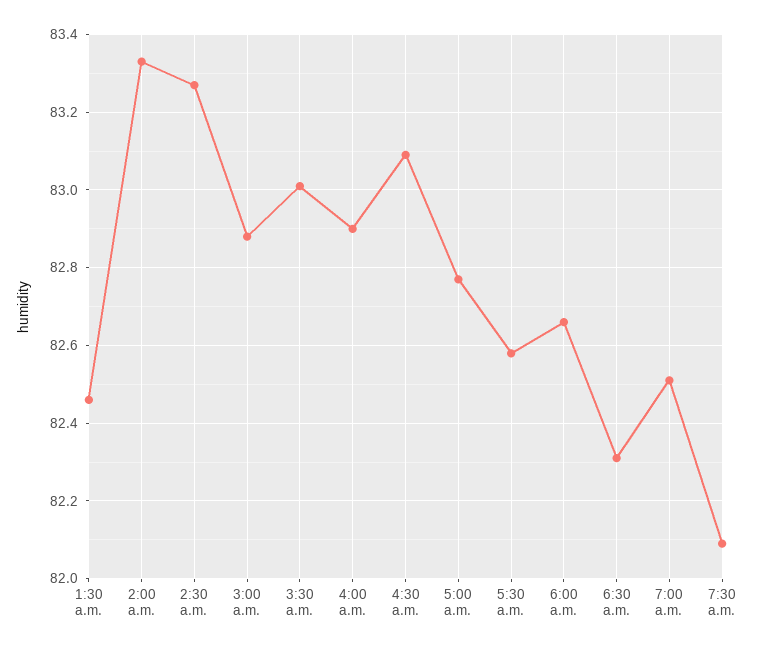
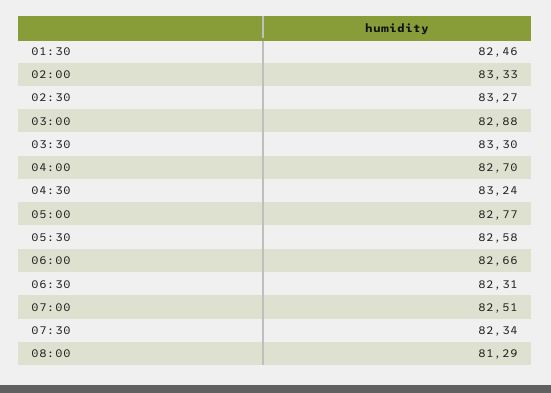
3:30 a.m.: 83 -> 83.3
4:00 a.m.: 82.9 -> 82.7
4:30 a.m.: 83.1 -> 83.24
7:30 a.m.: 82.1 -> 82.34
08:00: none -> 81.29

